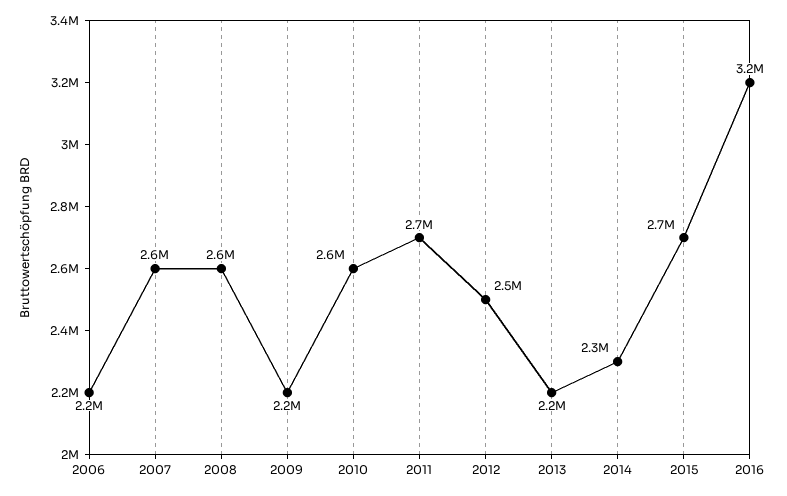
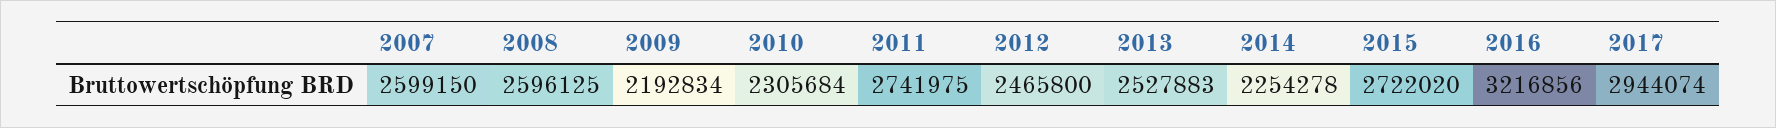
2006: 2200000 -> none
2010: 2600000 -> 2305684
2013: 2200000 -> 2527883
2017: none -> 2944074

